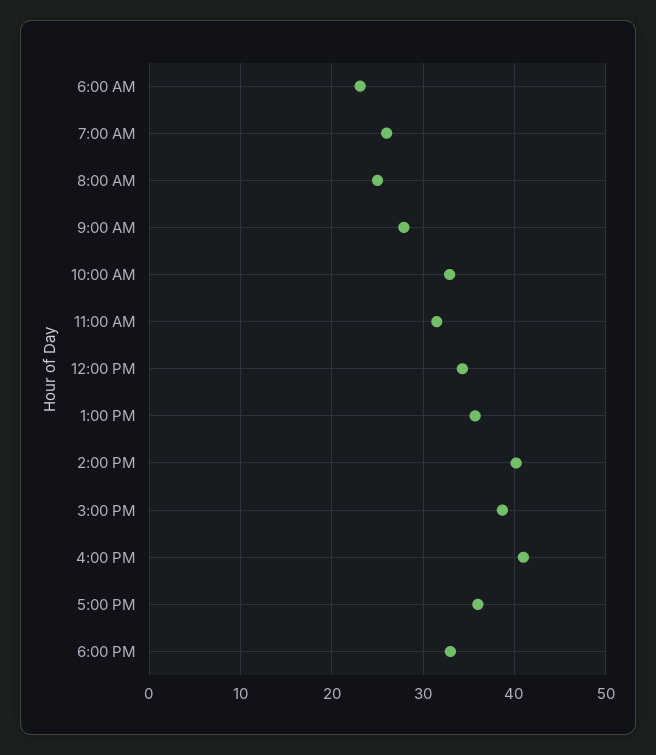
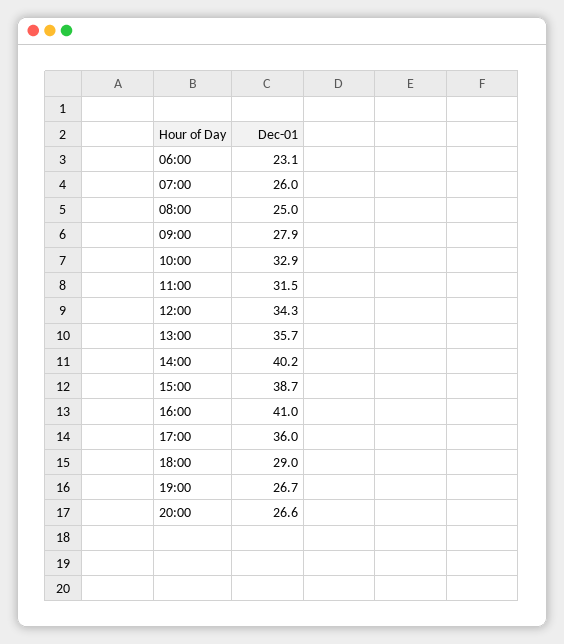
6:00 PM: 33 -> 29
19:00: none -> 26.7
20:00: none -> 26.6

